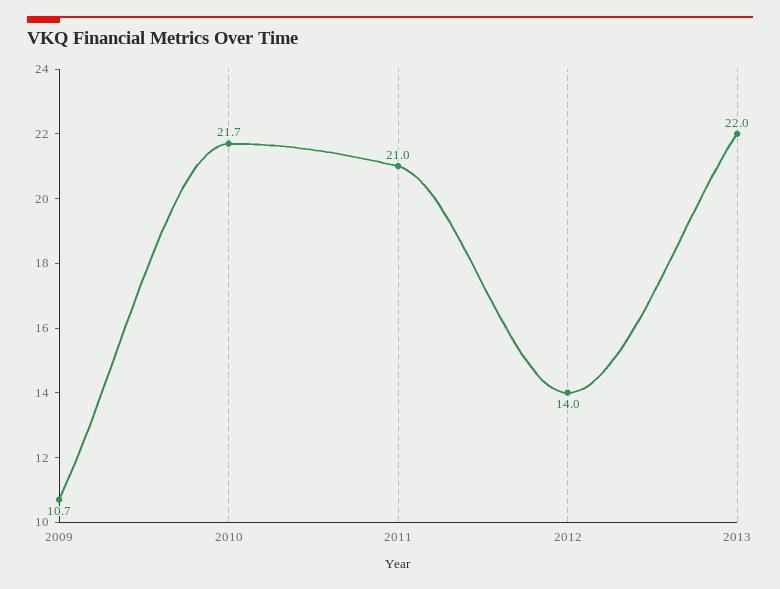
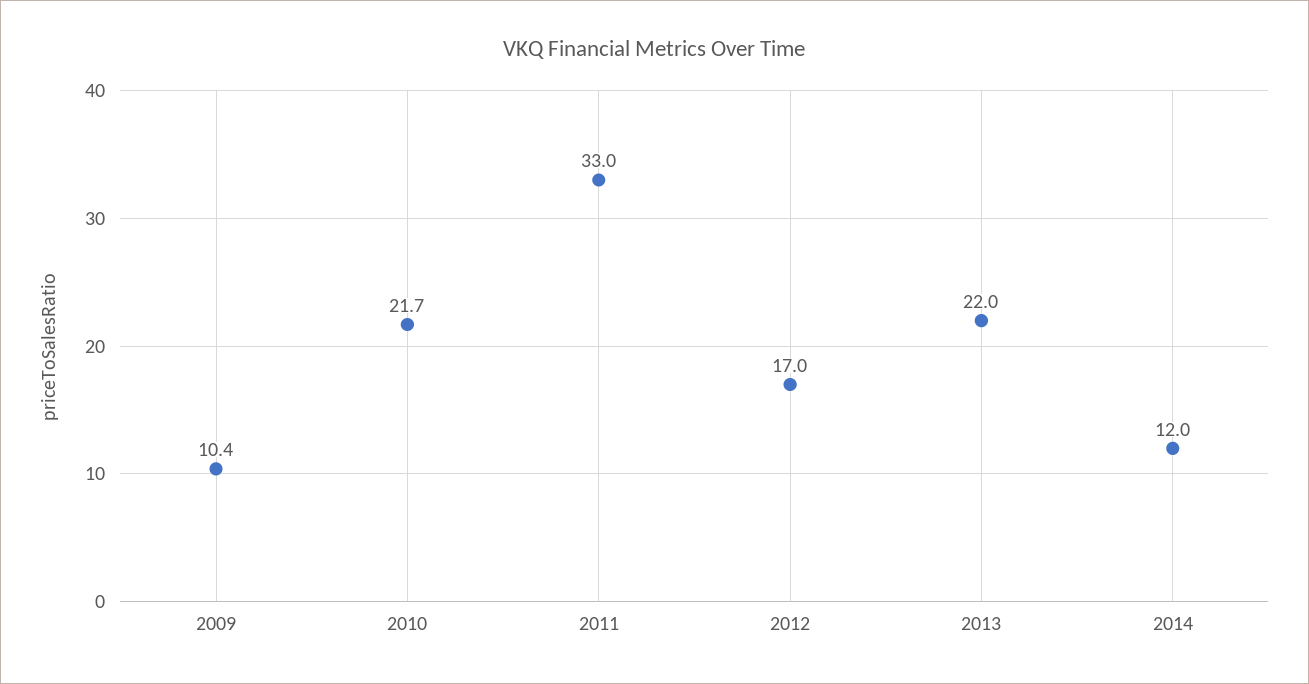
2009: 10.7 -> 10.4
2011: 21 -> 33
2012: 14 -> 17
2014: none -> 12

